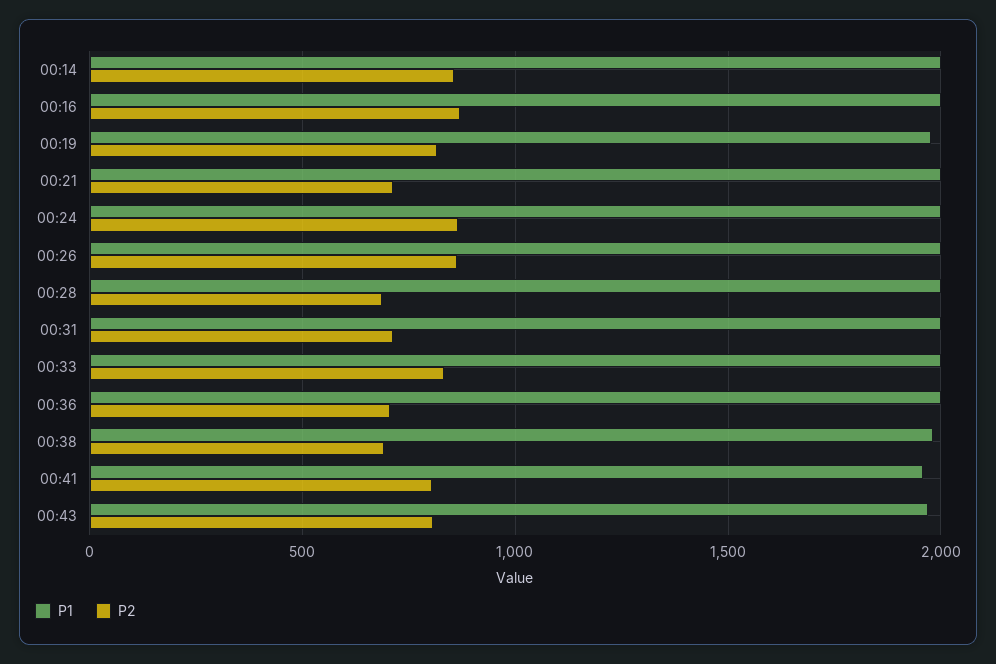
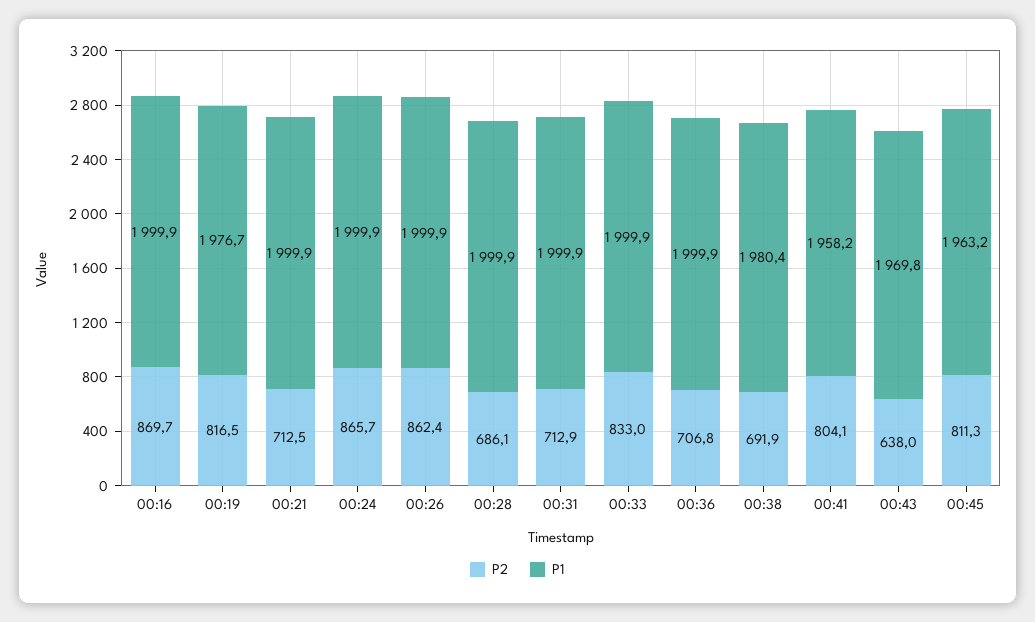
P1, 00:14: 2000 -> none
P2, 00:14: 850 -> none
P2, 00:43: 800 -> 638
P2, 00:45: none -> 811.3
P1, 00:45: none -> 1963.2

